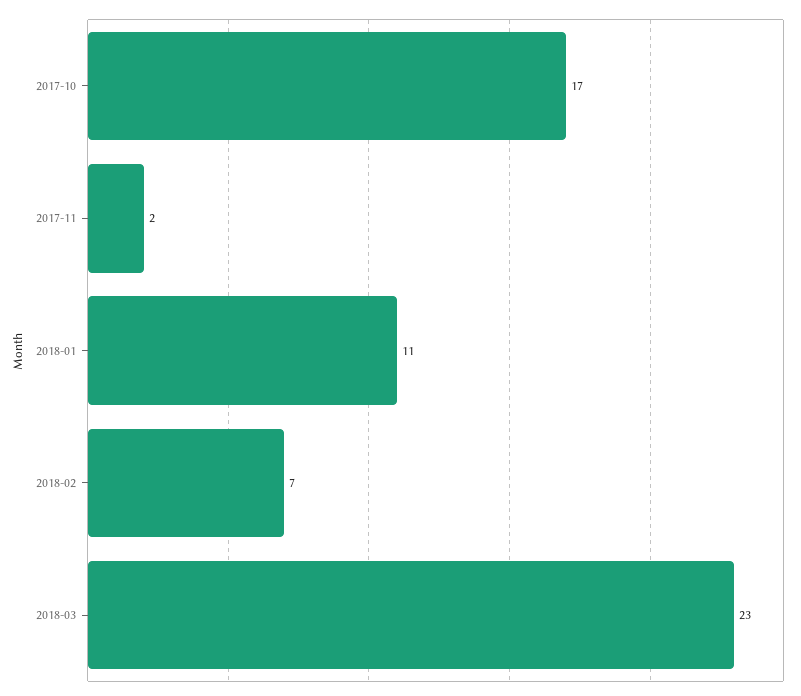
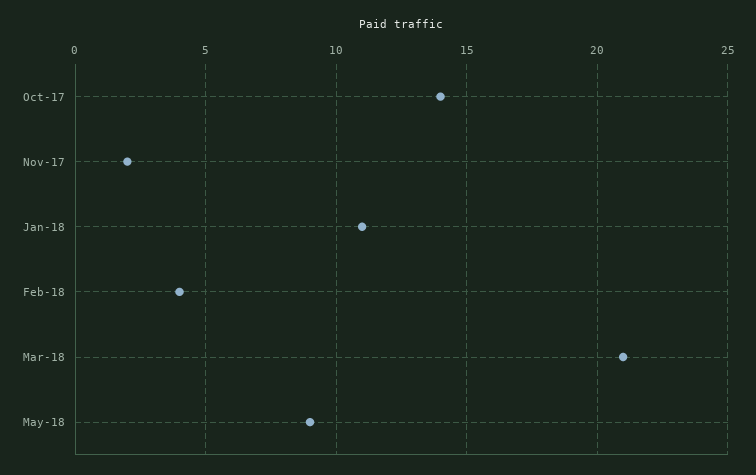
2017-10: 17 -> 14
2018-02: 7 -> 4
2018-03: 23 -> 21
May-18: none -> 9

